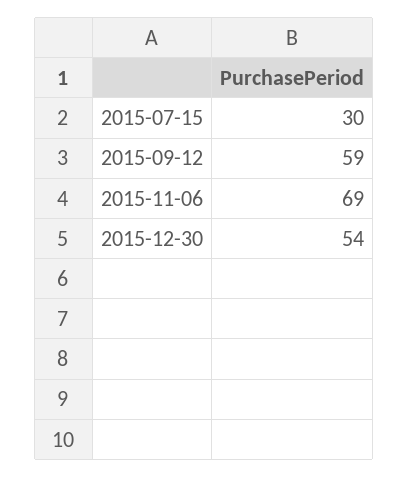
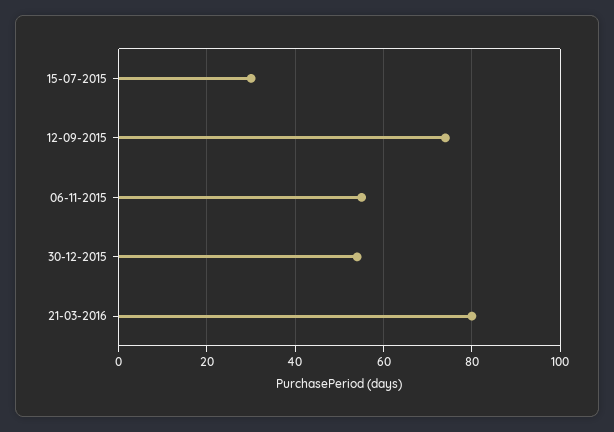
2015-09-12: 59 -> 75
2015-11-06: 69 -> 55
21-03-2016: none -> 80

